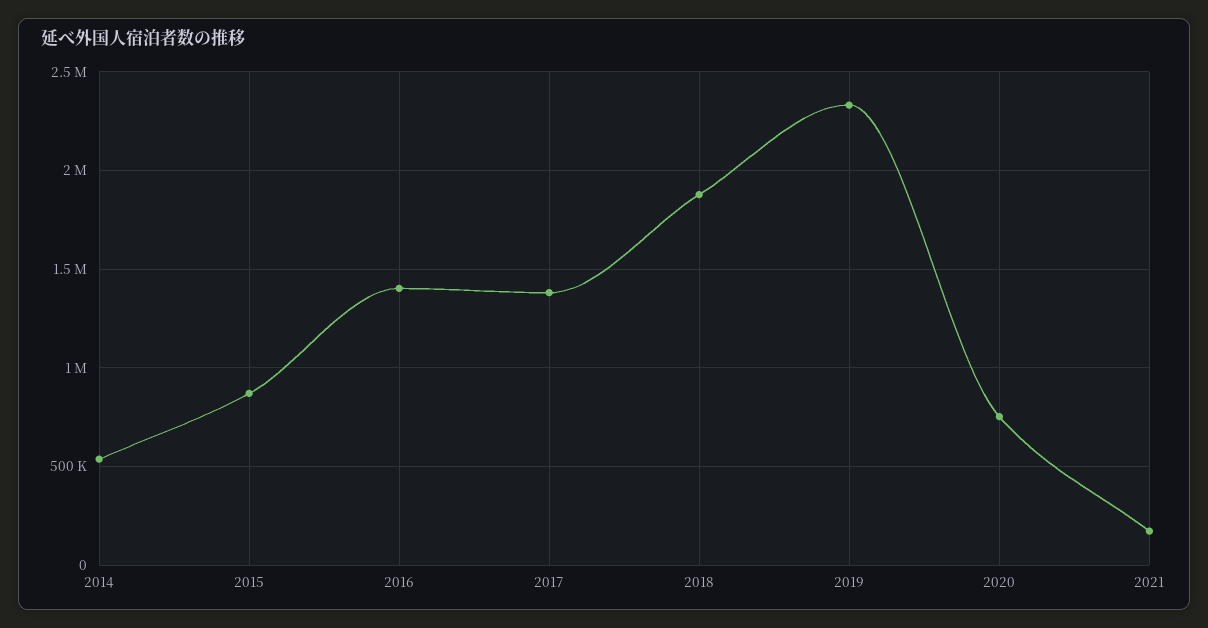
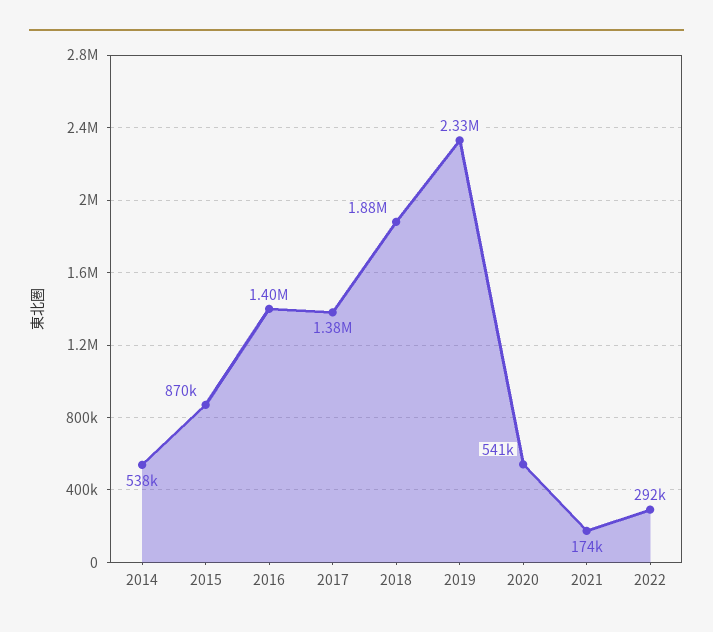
2020: 750000 -> 541000
2022: none -> 292000

